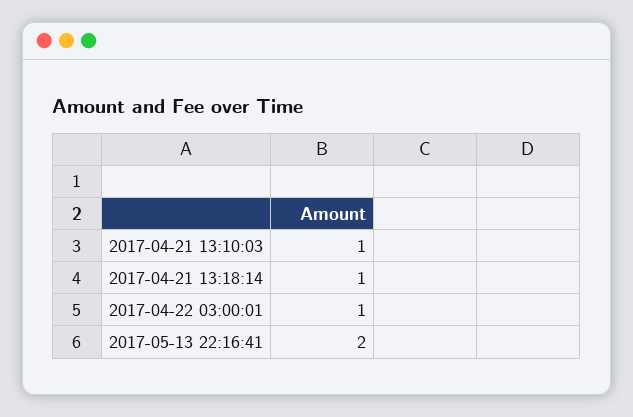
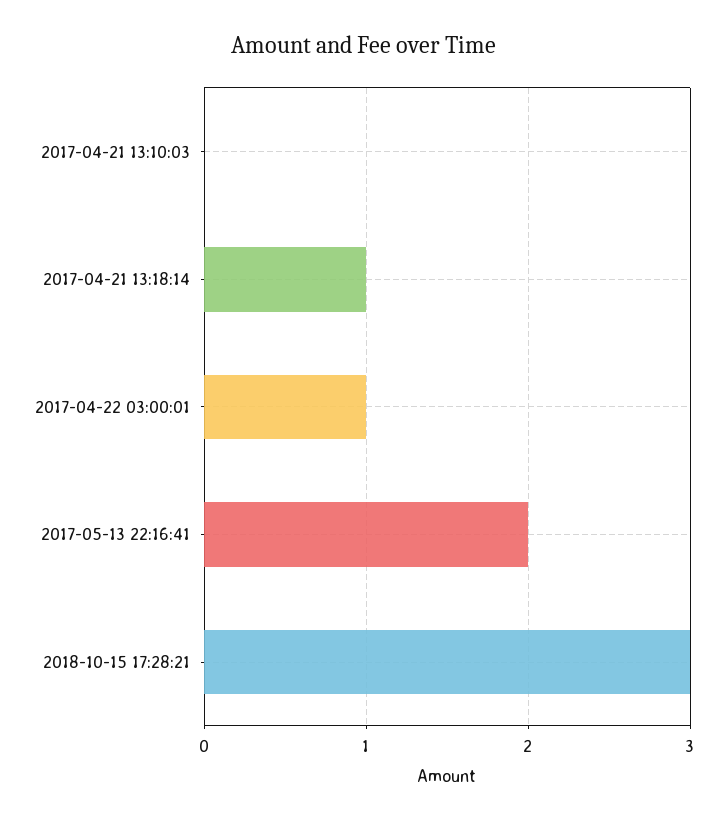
2017-04-21 13:10:03: 1 -> 0
2018-10-15 17:28:21: none -> 3

